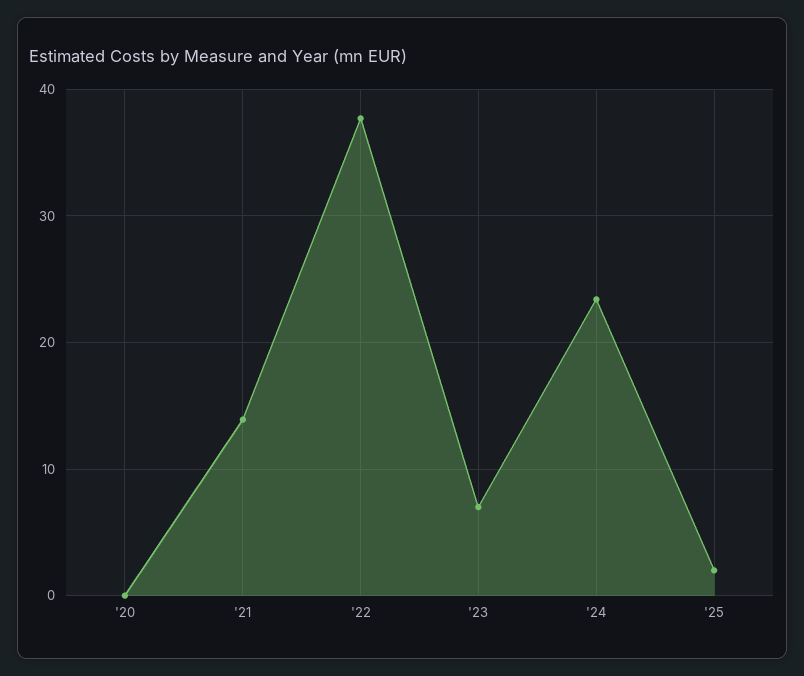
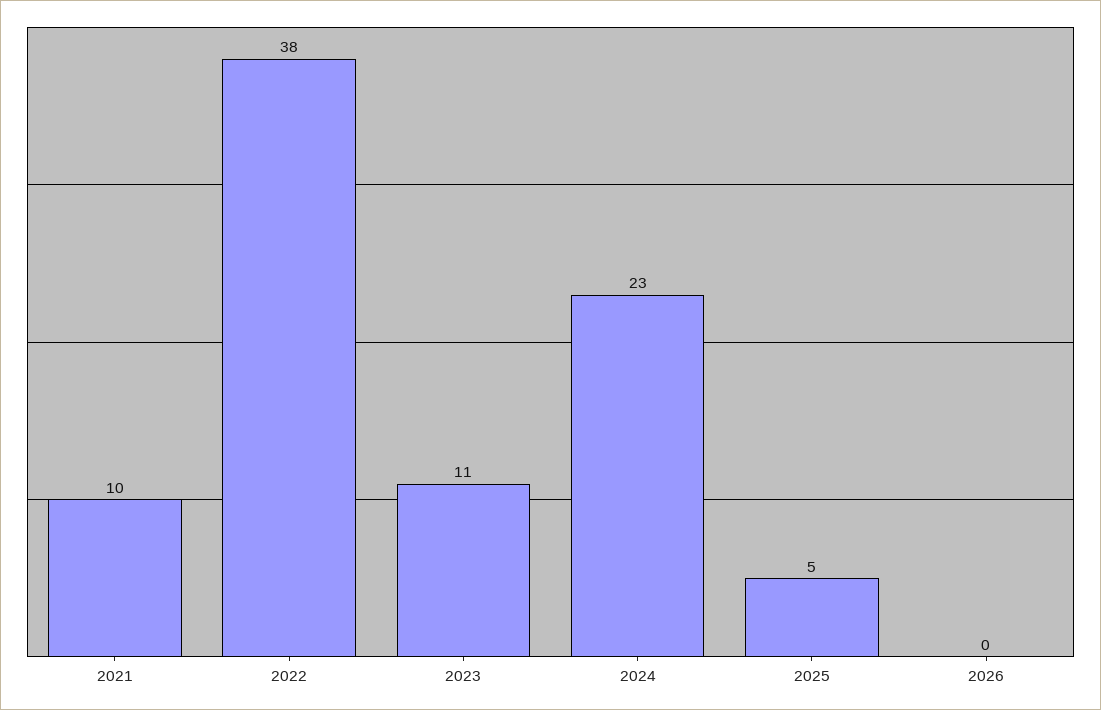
'20: 0 -> none
'21: 14 -> 10
'23: 7 -> 11
'25: 2 -> 5
2026: none -> 0

